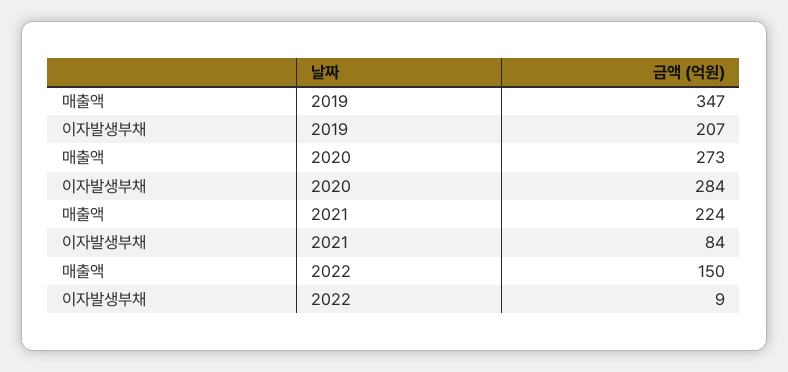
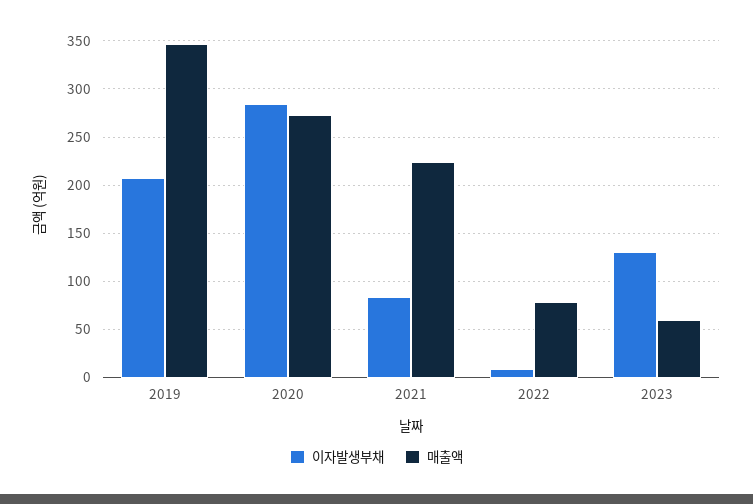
매출액, 2022: 150 -> 80
이자발생부채, 2023: none -> 130
매출액, 2023: none -> 60

